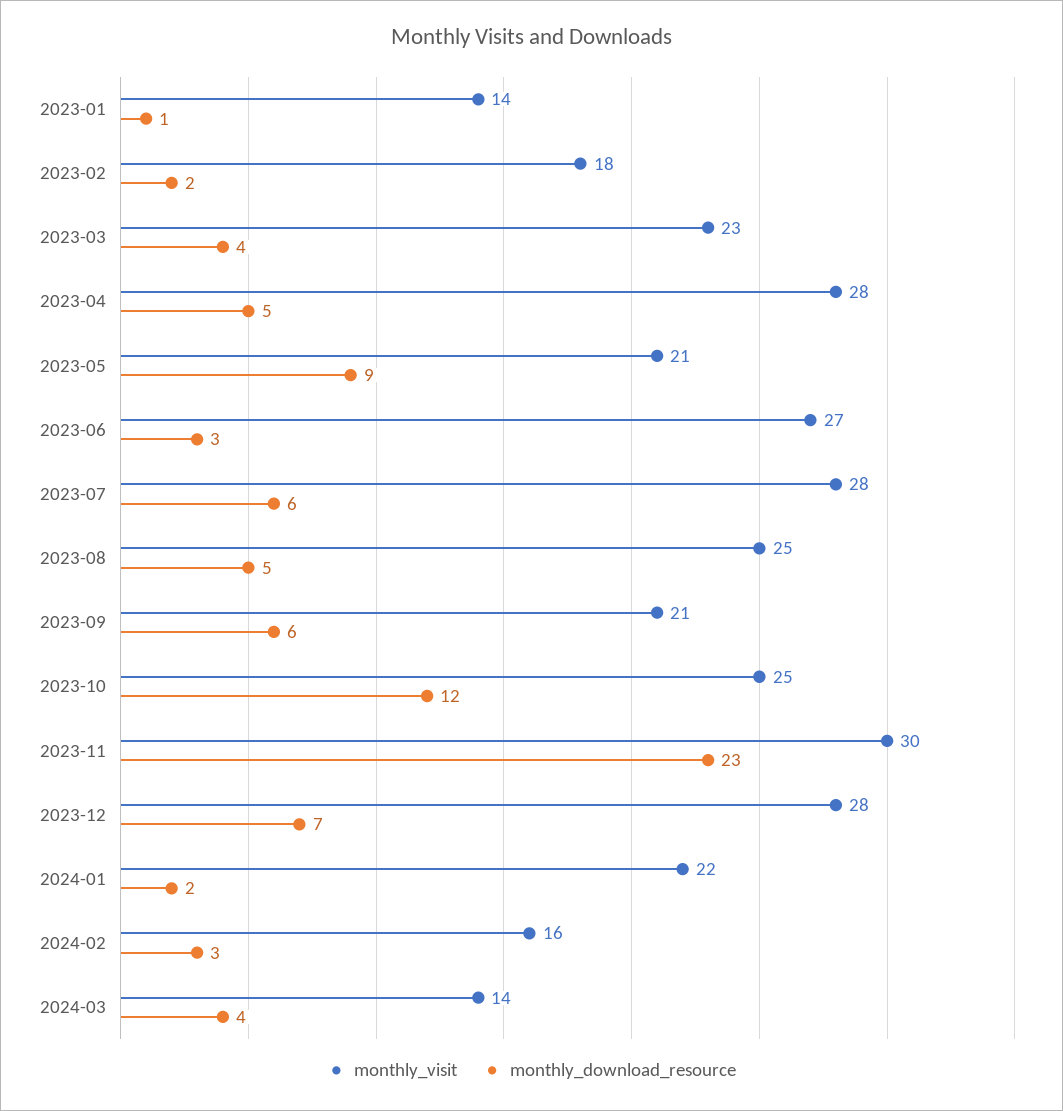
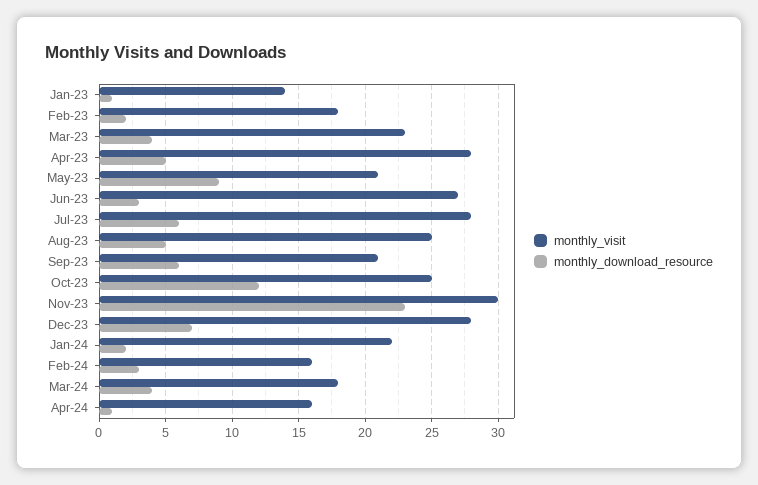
monthly_visit, 2024-03: 14 -> 18
monthly_visit, Apr-24: none -> 16
monthly_download_resource, Apr-24: none -> 1

